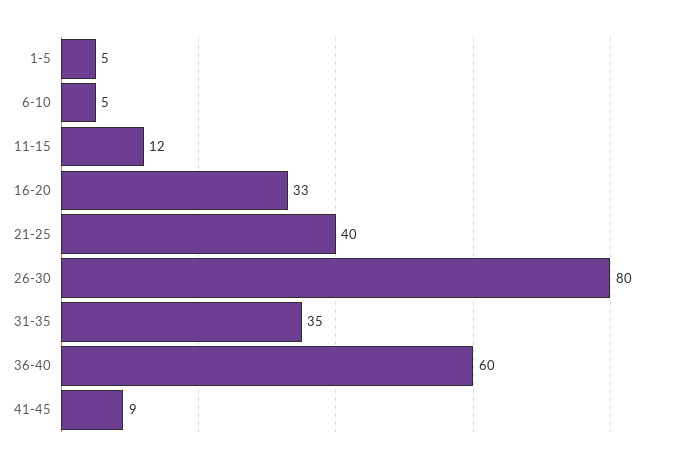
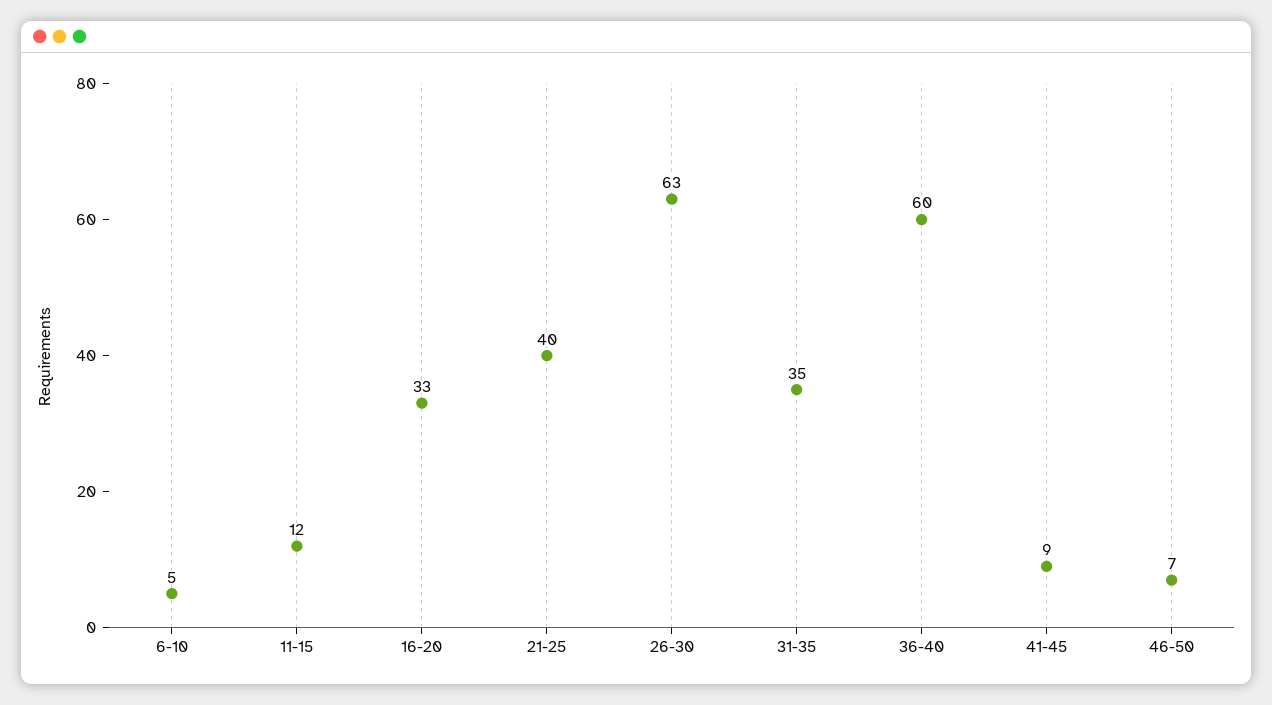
1-5: 5 -> none
26-30: 80 -> 63
46-50: none -> 7

